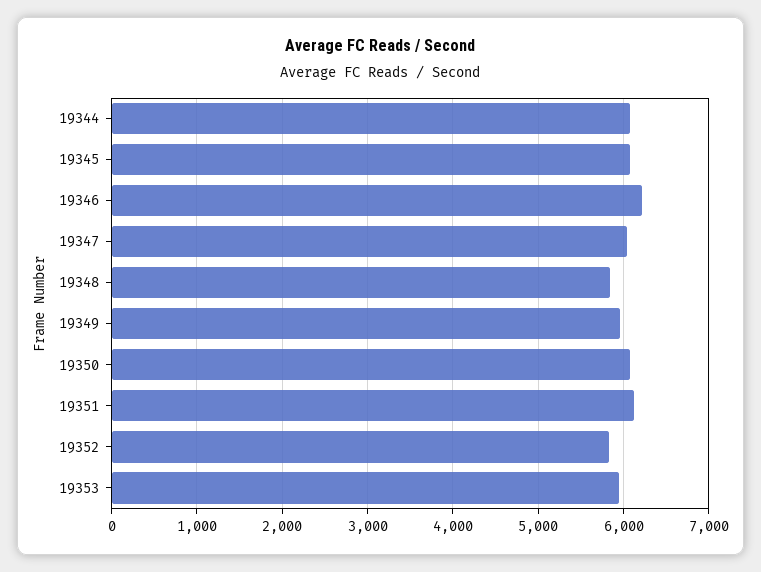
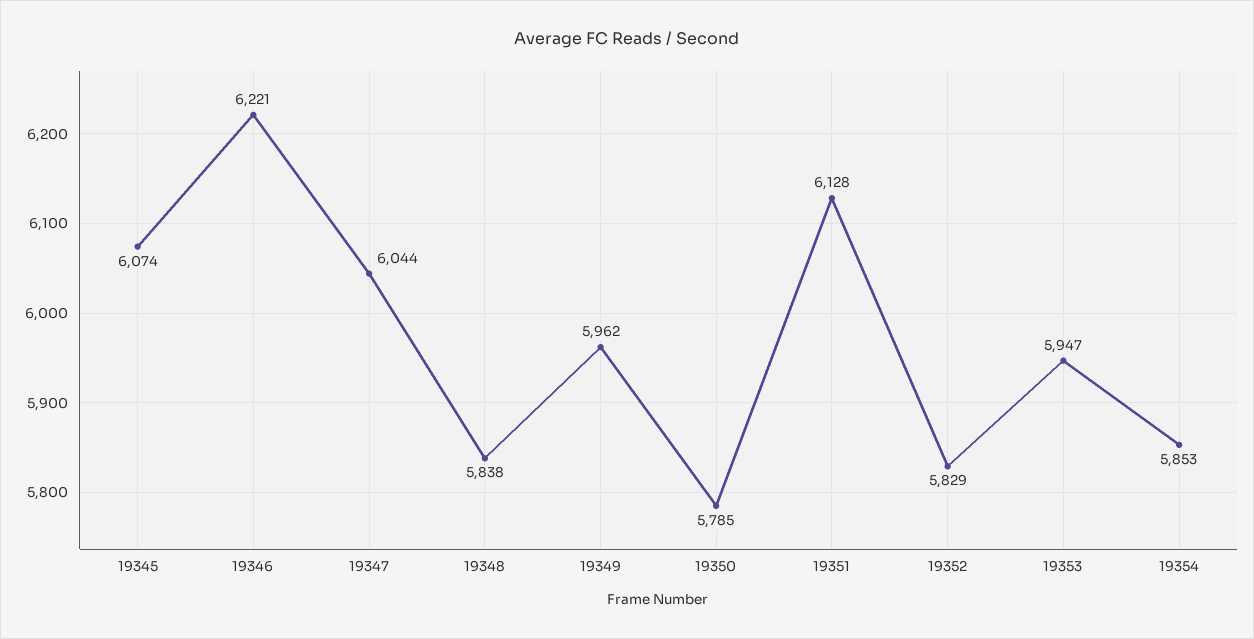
19344: 6100 -> none
19350: 6100 -> 5785
19354: none -> 5853

